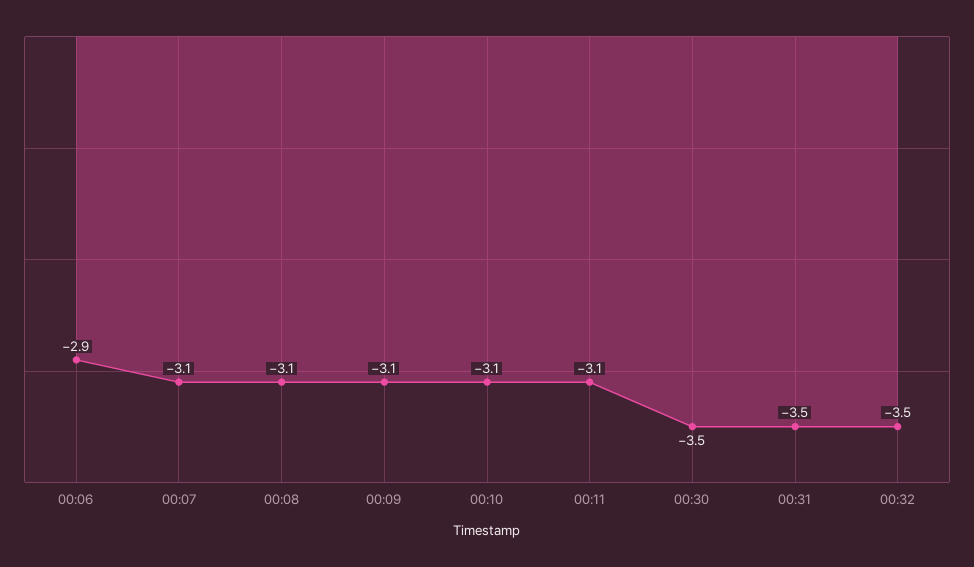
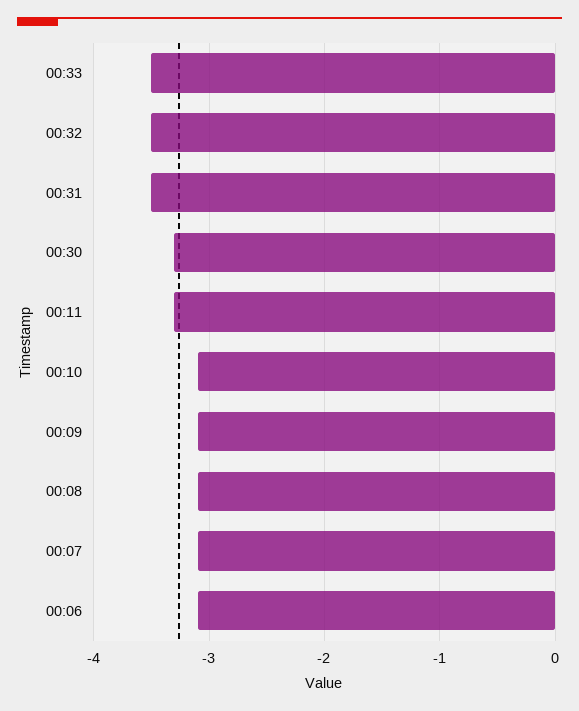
00:06: -2.9 -> -3.1
00:11: -3.1 -> -3.3
00:30: -3.5 -> -3.3
00:33: none -> -3.5

